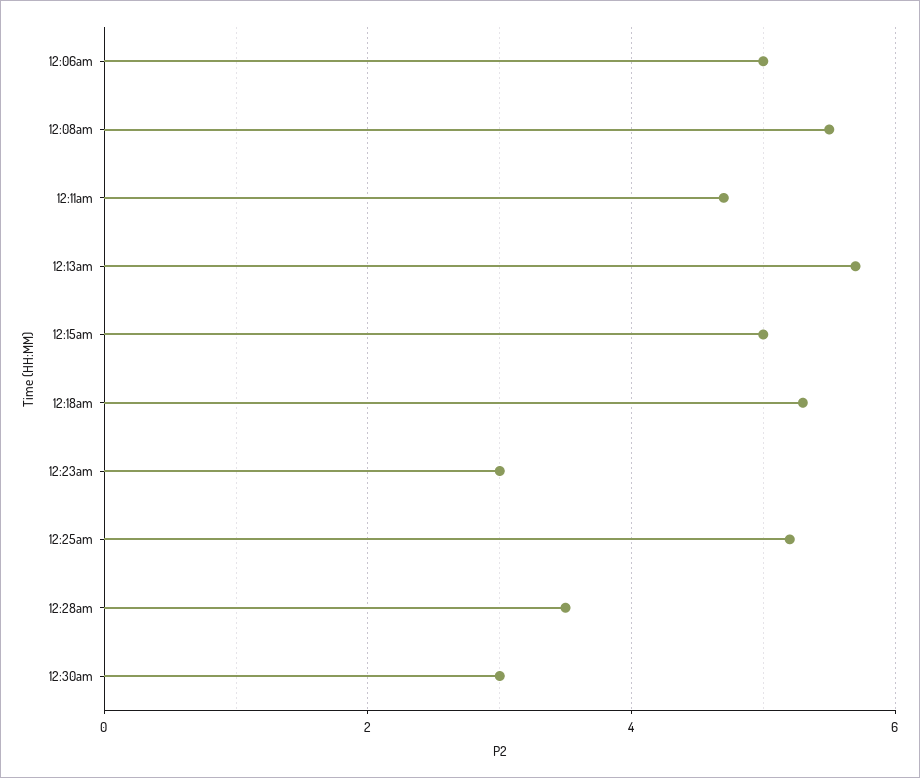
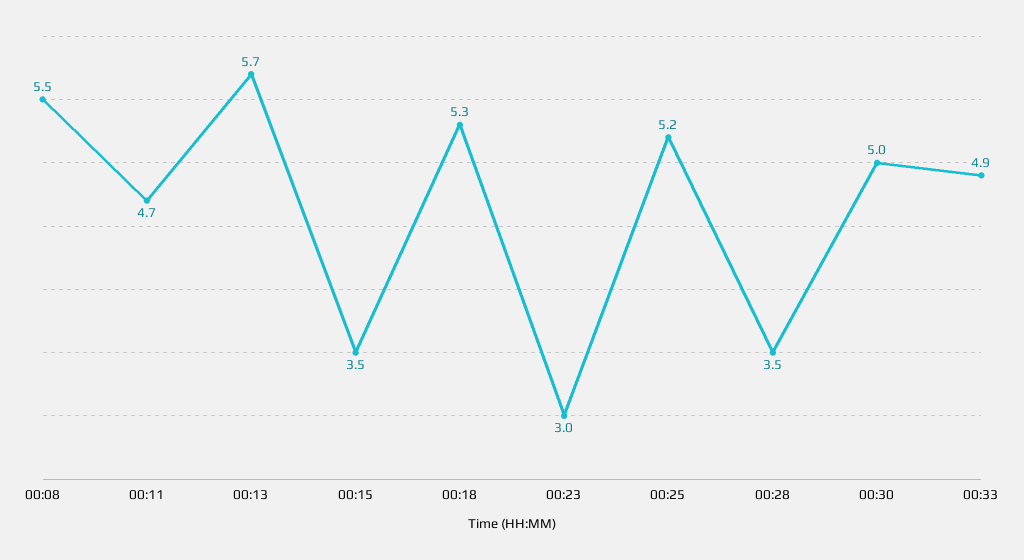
12:06am: 5 -> none
12:15am: 5 -> 3.5
12:30am: 3 -> 5
00:33: none -> 4.9

